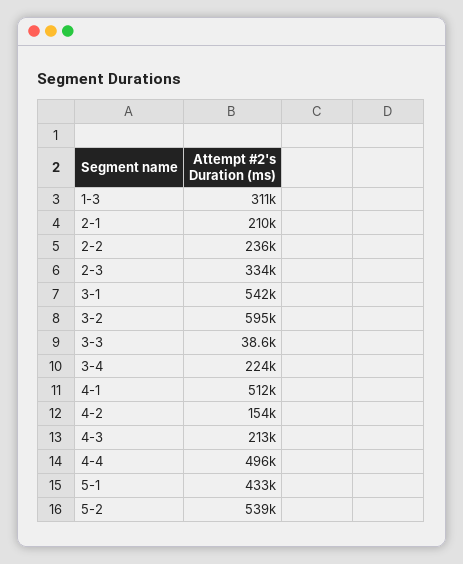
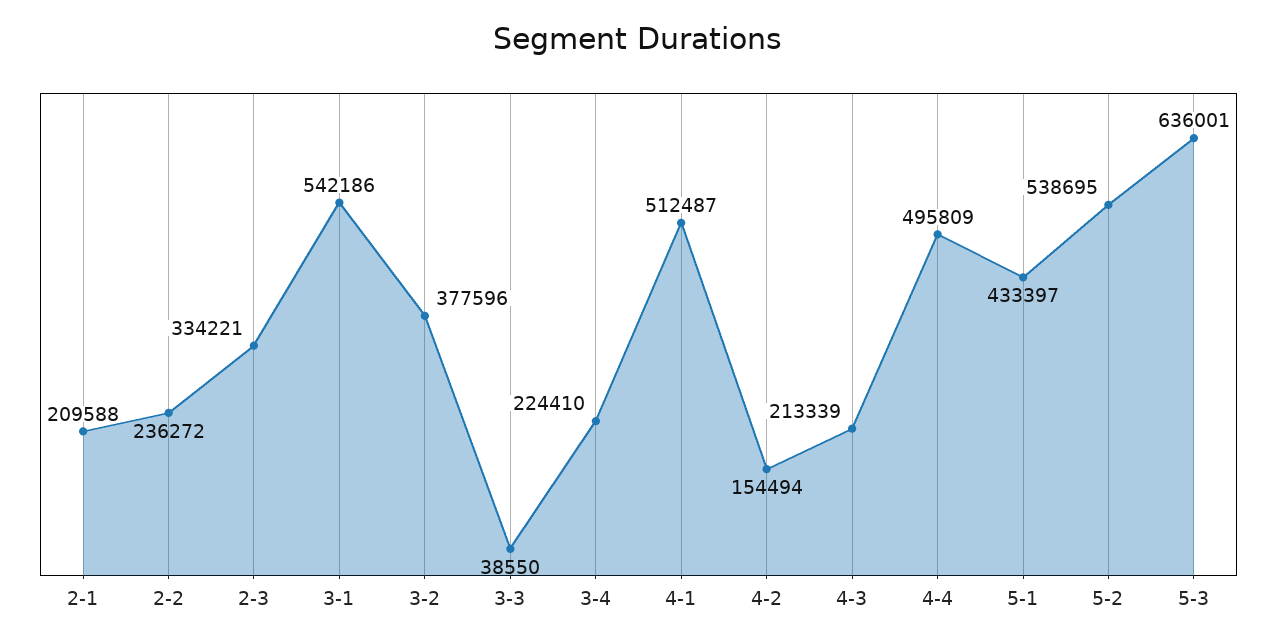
1-3: 311000 -> none
3-2: 595000 -> 377596
5-3: none -> 636001

